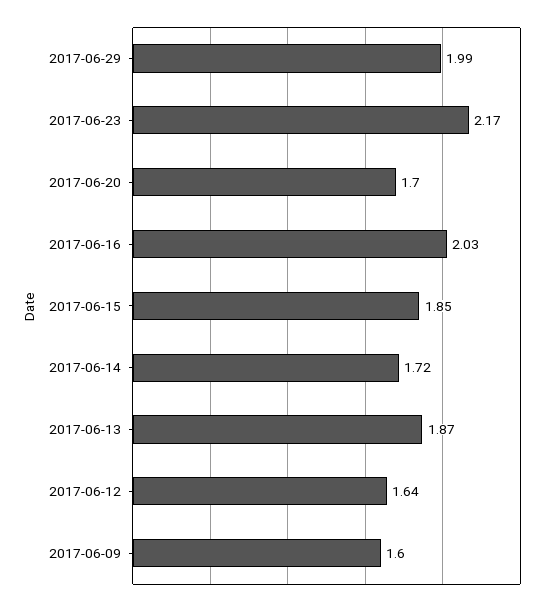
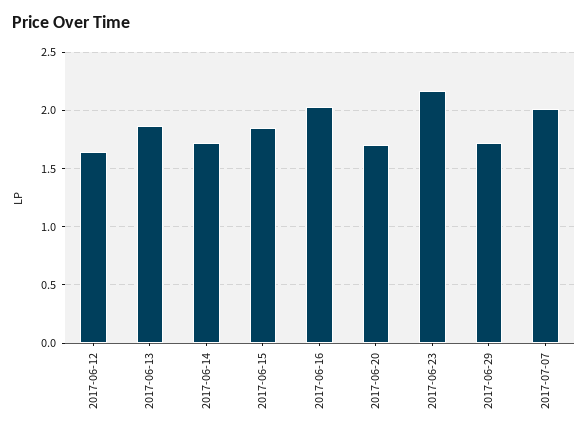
2017-06-29: 1.99 -> 1.7
2017-06-09: 1.6 -> none
2017-07-07: none -> 2

